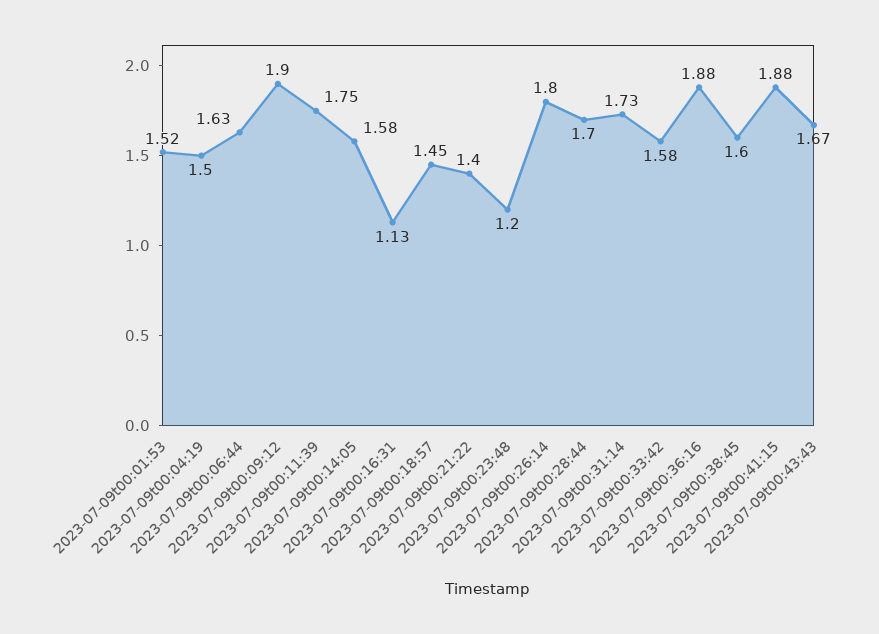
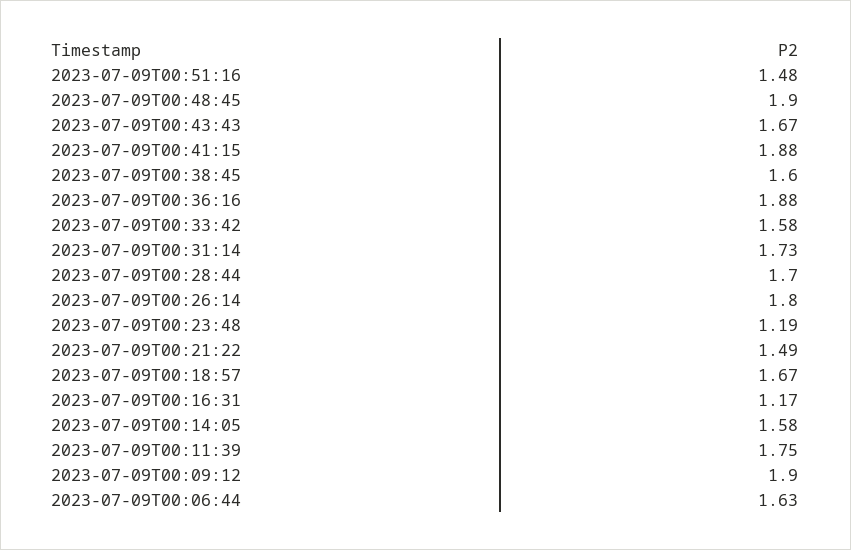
2023-07-09t00:01:53: 1.52 -> none
2023-07-09t00:04:19: 1.5 -> none
2023-07-09t00:16:31: 1.13 -> 1.17
2023-07-09t00:18:57: 1.45 -> 1.67
2023-07-09t00:21:22: 1.4 -> 1.49
2023-07-09t00:23:48: 1.2 -> 1.19
2023-07-09T00:51:16: none -> 1.48
2023-07-09T00:48:45: none -> 1.9

